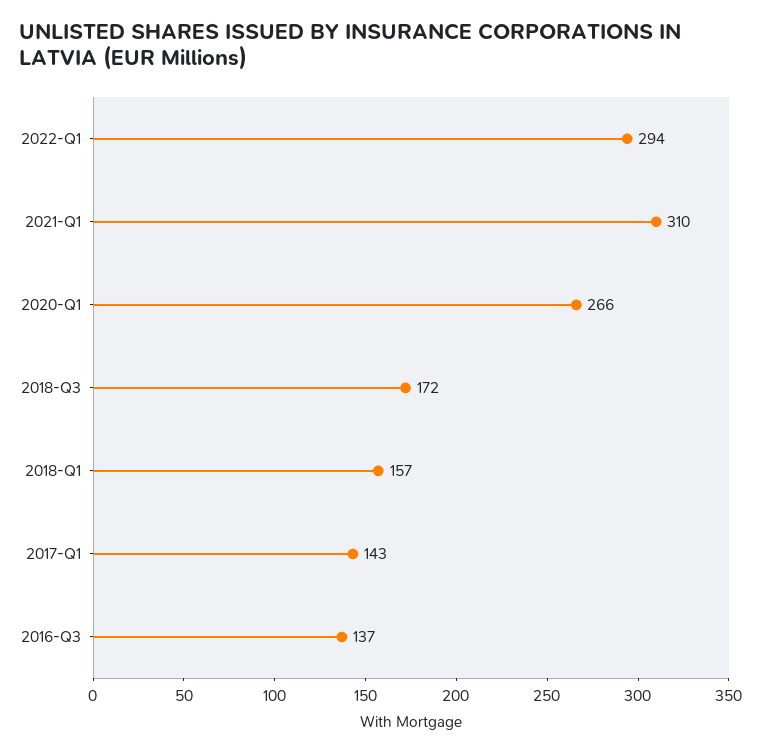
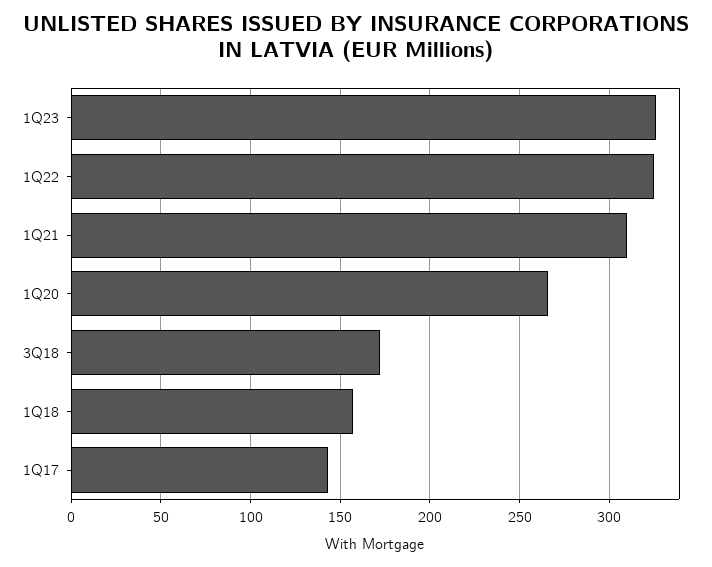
2022-Q1: 294 -> 325
2016-Q3: 137 -> none
1Q23: none -> 325

